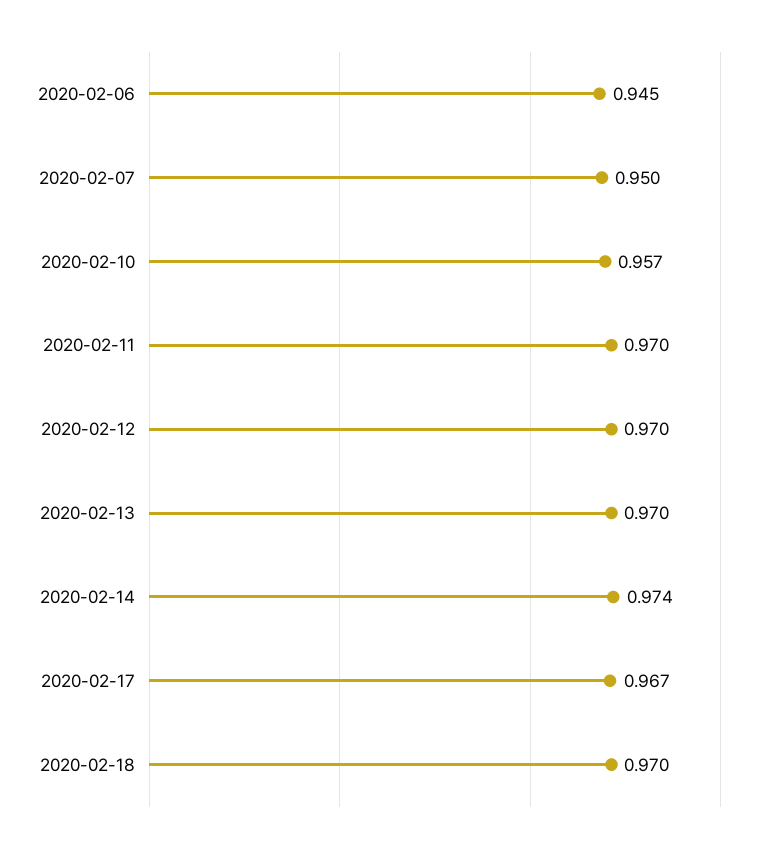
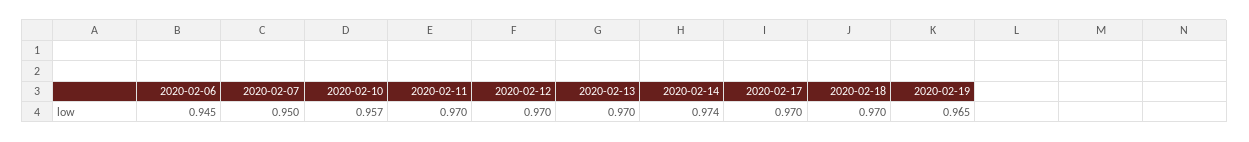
2020-02-17: 0.967 -> 0.97
2020-02-19: none -> 0.965

